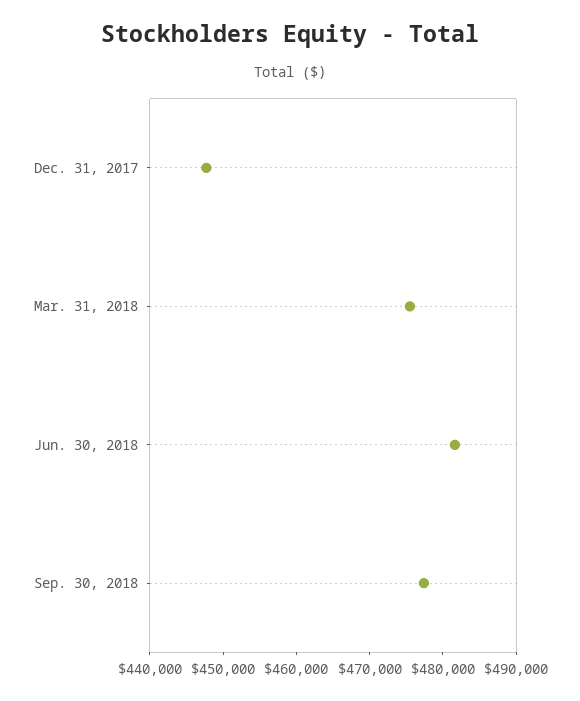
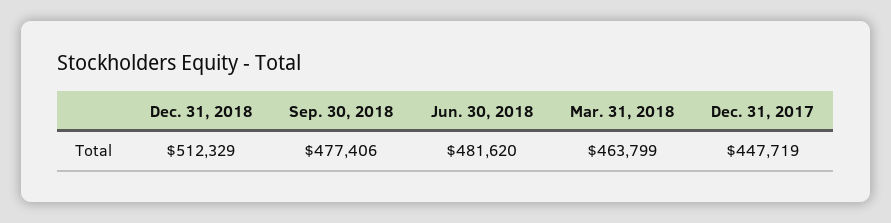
Mar. 31, 2018: 476000 -> 463799
Dec. 31, 2018: none -> 512329

